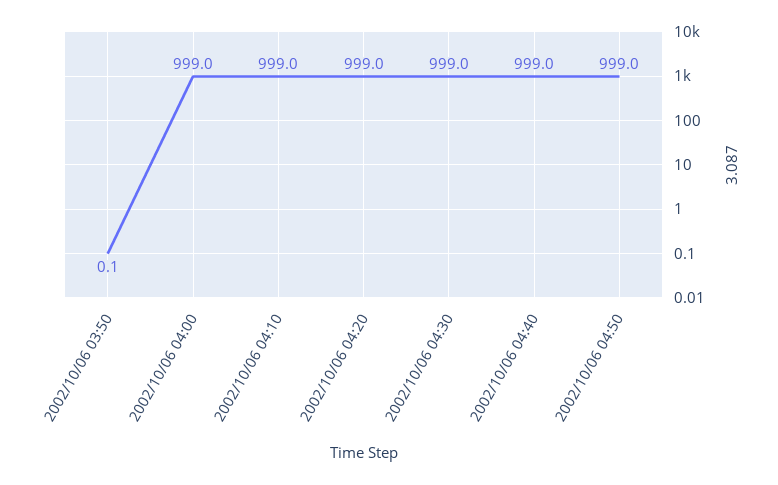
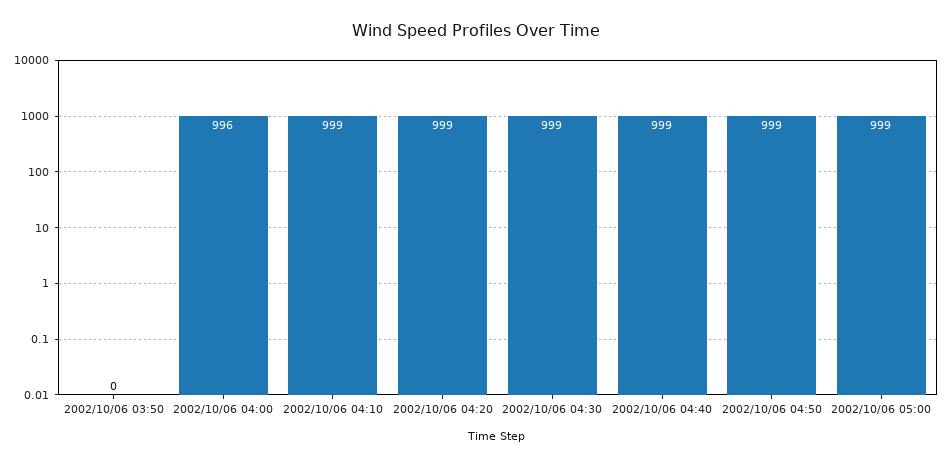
2002/10/06 04:00: 999 -> 996
2002/10/06 05:00: none -> 999

